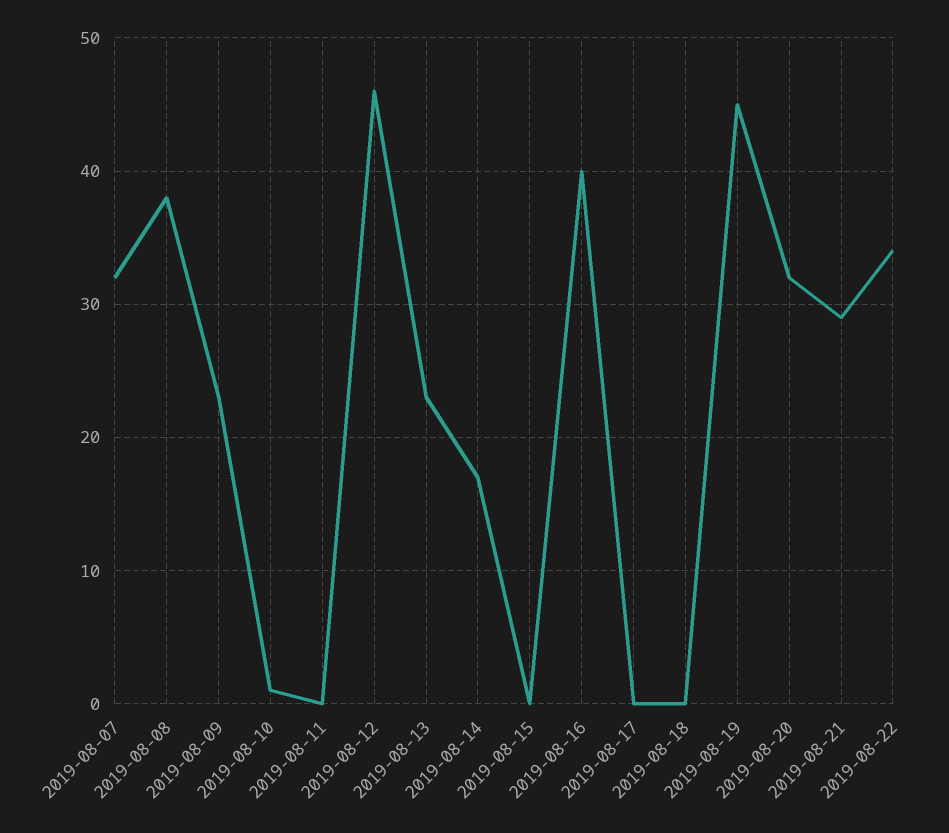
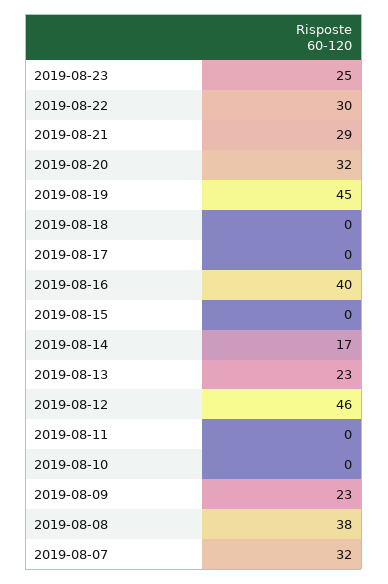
2019-08-10: 1 -> 0
2019-08-22: 34 -> 30
2019-08-23: none -> 25

